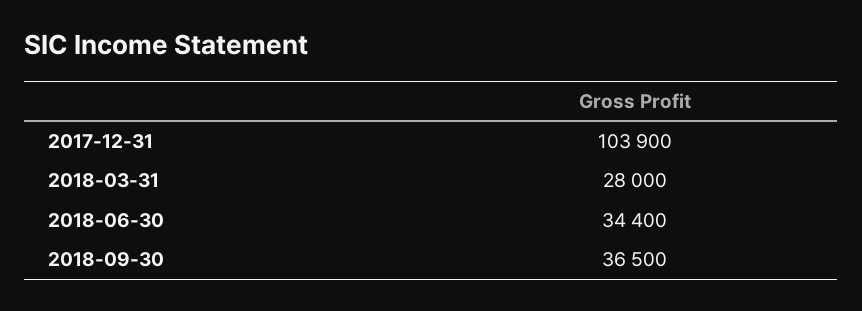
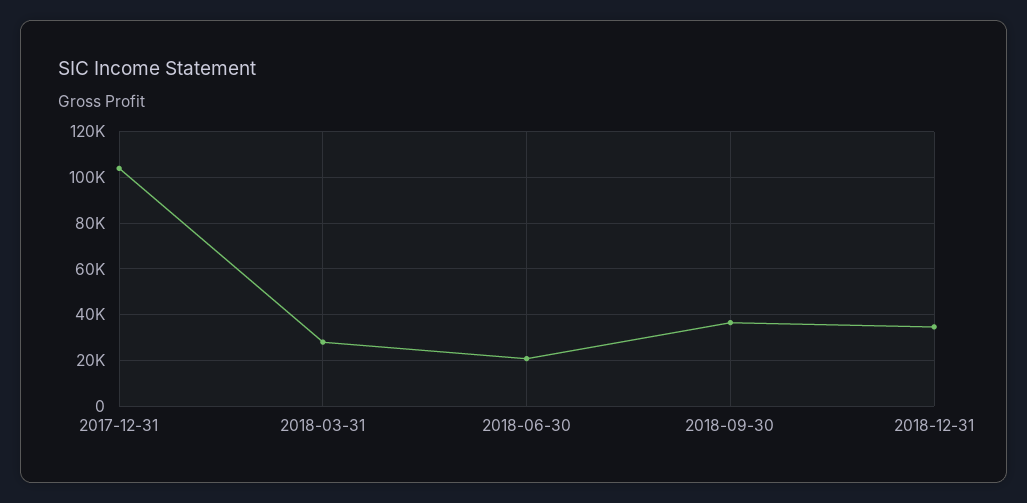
2018-06-30: 34400 -> 20000
2018-12-31: none -> 35000

